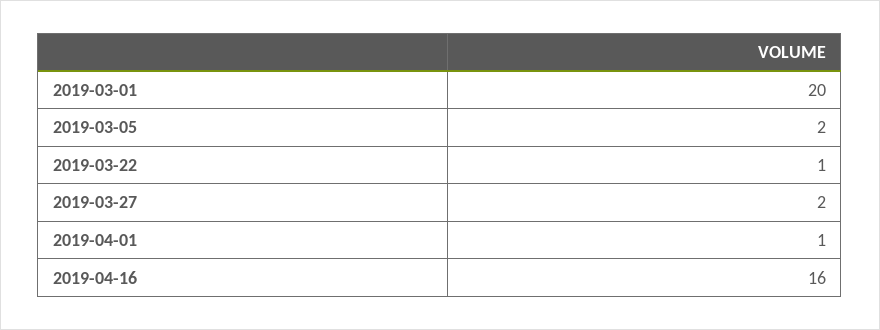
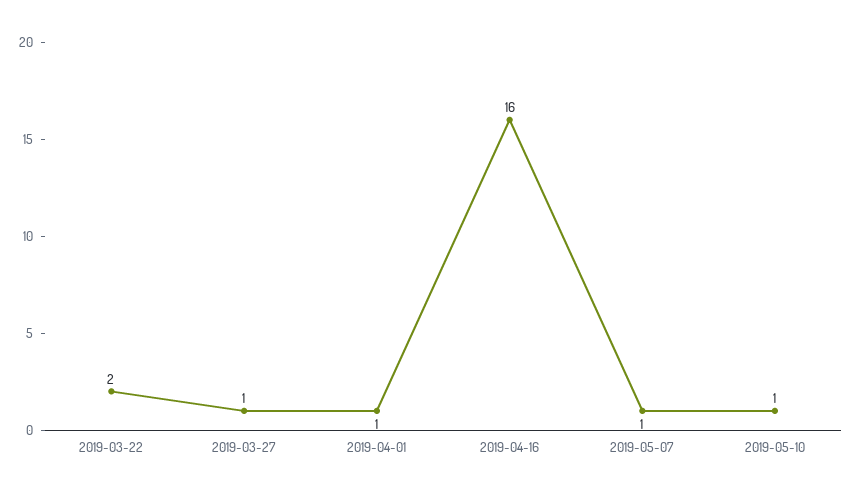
2019-03-01: 20 -> none
2019-03-05: 2 -> none
2019-03-22: 1 -> 2
2019-03-27: 2 -> 1
2019-05-07: none -> 1
2019-05-10: none -> 1

